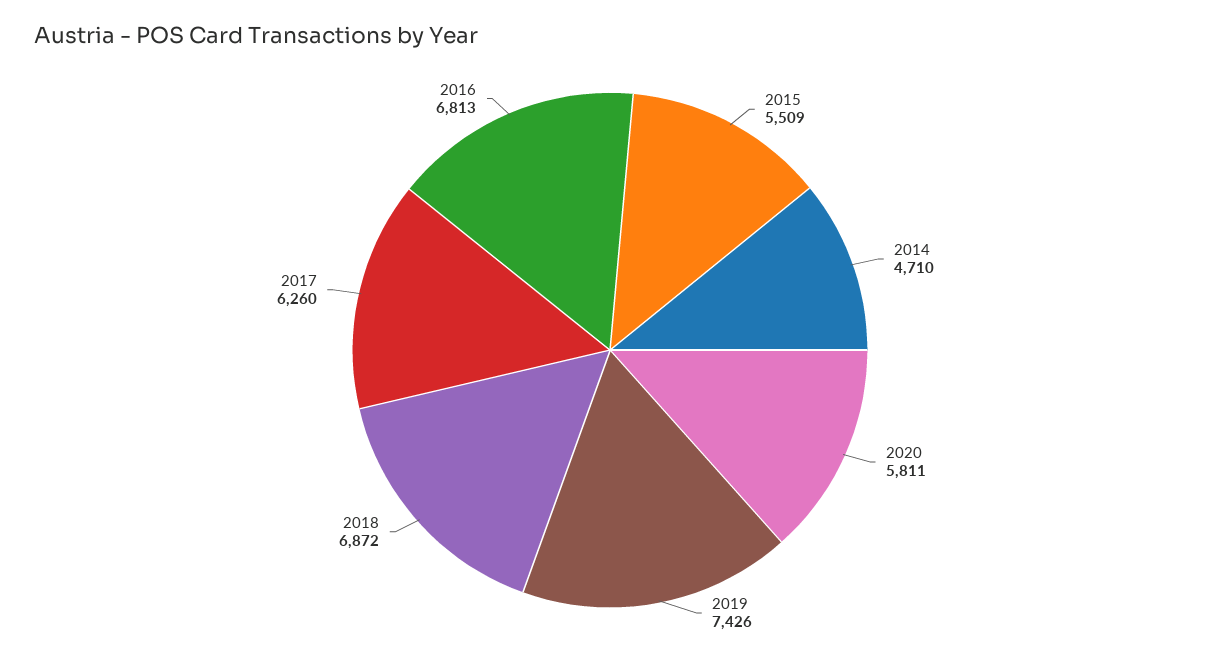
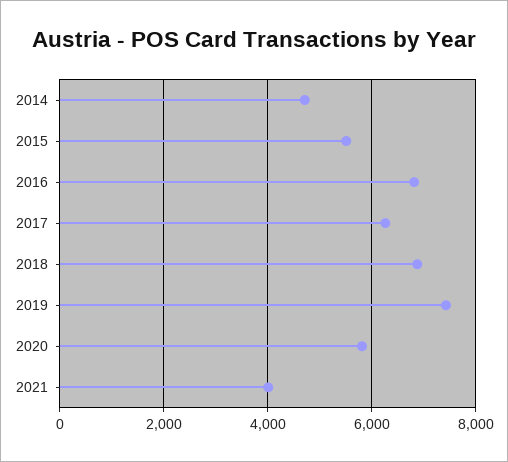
2021: none -> 4000

